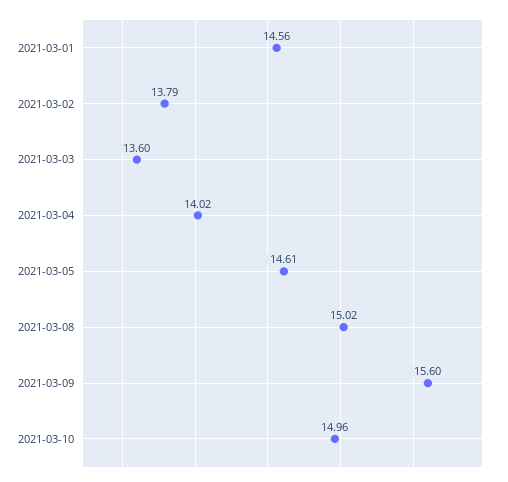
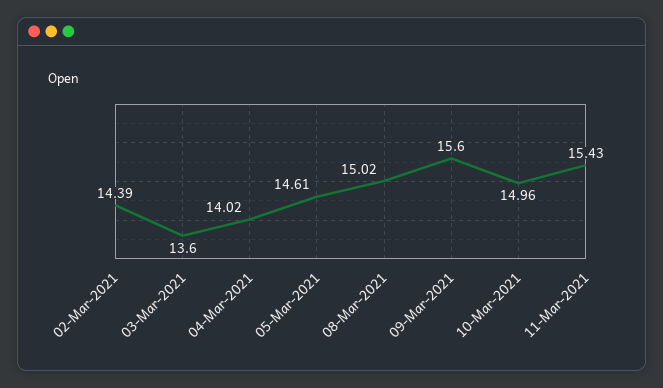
2021-03-01: 14.56 -> none
2021-03-02: 13.79 -> 14.39
11-Mar-2021: none -> 15.43

